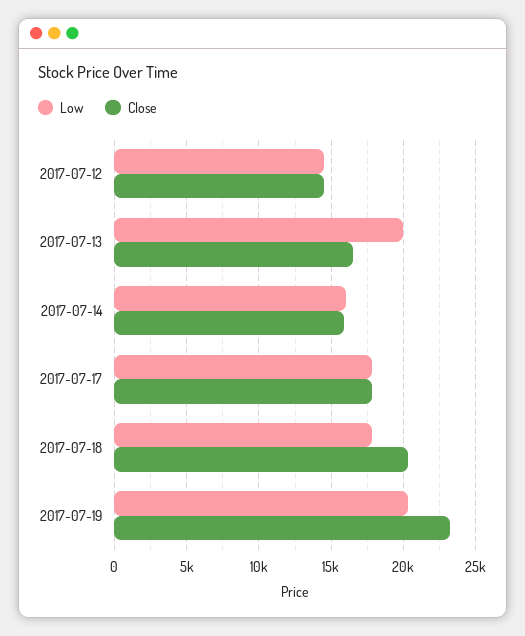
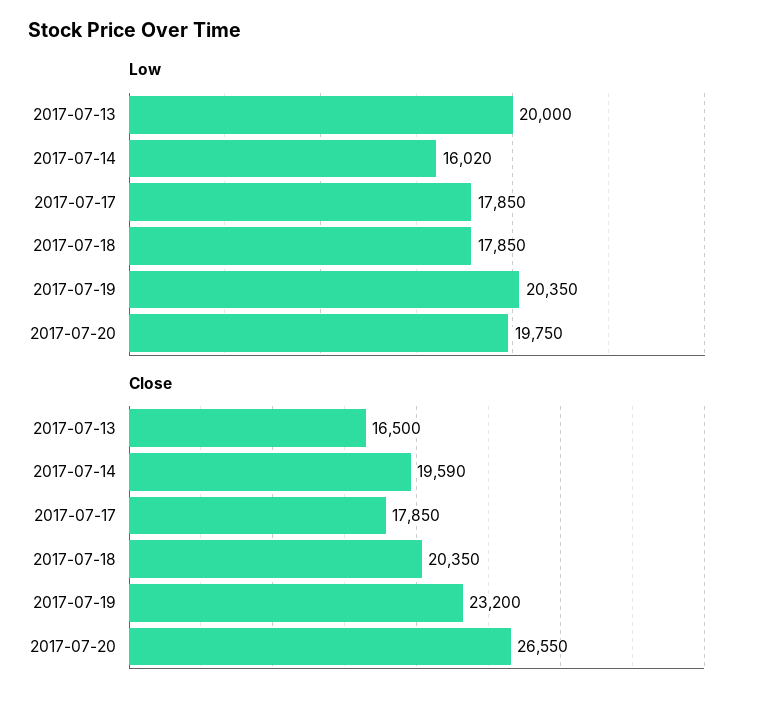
Low, 2017-07-12: 14500 -> none
Close, 2017-07-12: 14500 -> none
Close, 2017-07-14: 16000 -> 19590
Low, 2017-07-20: none -> 19750
Close, 2017-07-20: none -> 26550

